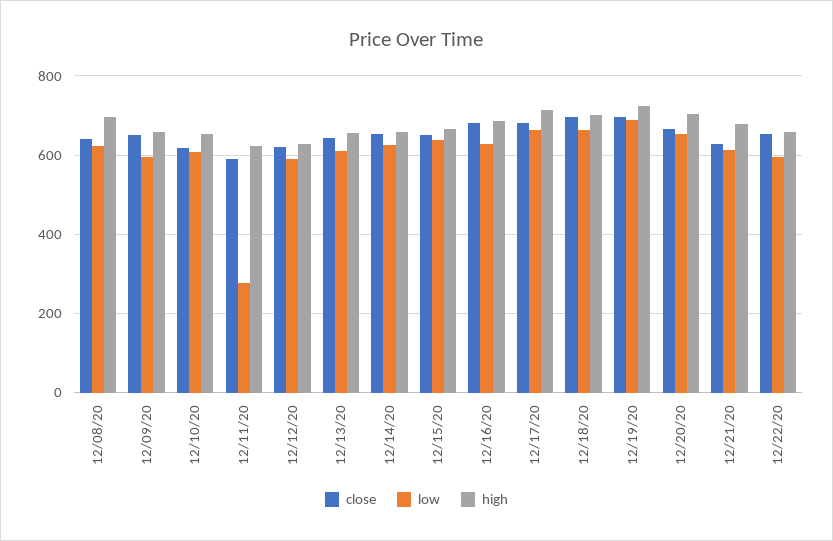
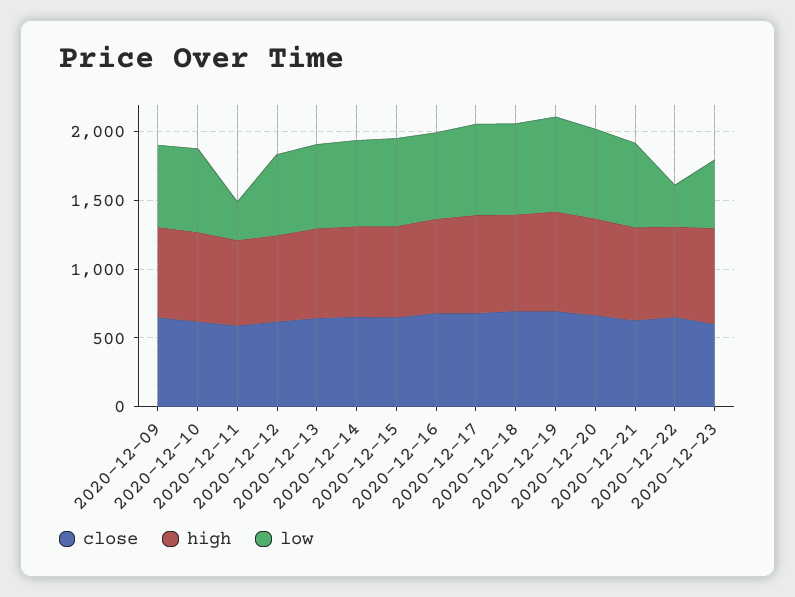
close, 12/08/20: 640 -> none
low, 12/08/20: 620 -> none
high, 12/08/20: 700 -> none
low, 12/22/20: 600 -> 300
close, 2020-12-23: none -> 600
high, 2020-12-23: none -> 700
low, 2020-12-23: none -> 500

